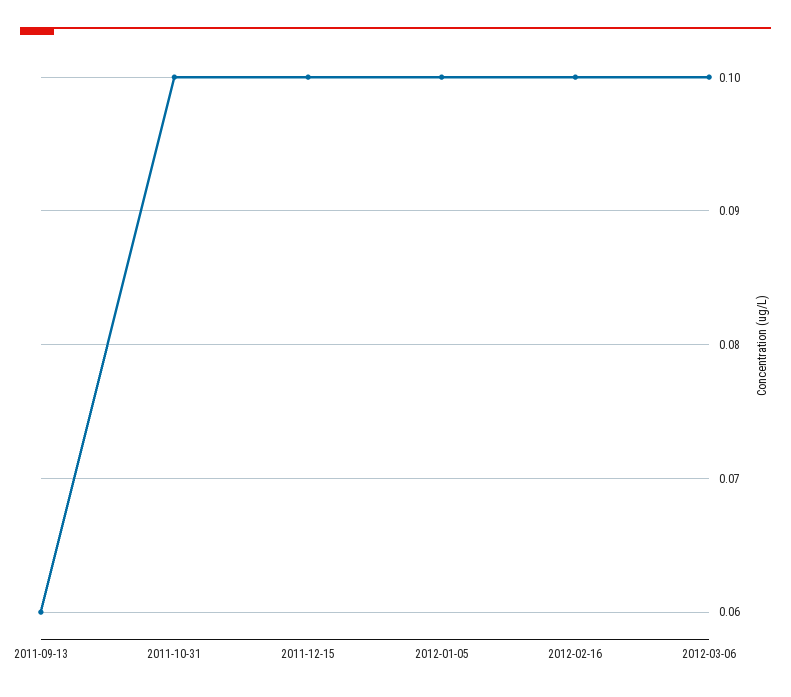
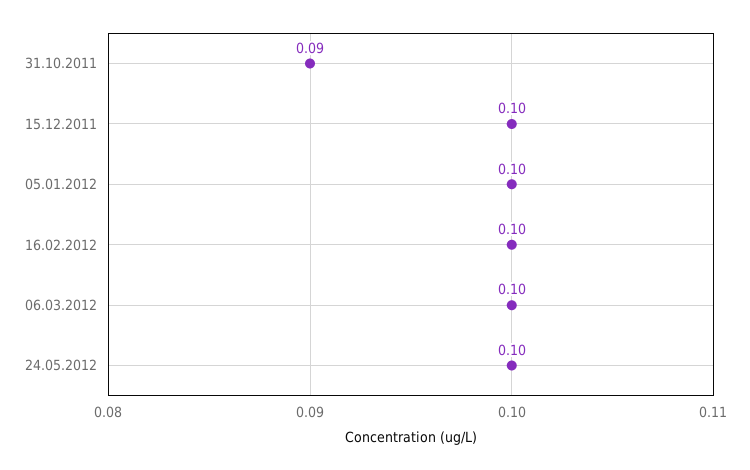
2011-09-13: 0.06 -> none
2011-10-31: 0.1 -> 0.09
24.05.2012: none -> 0.1

